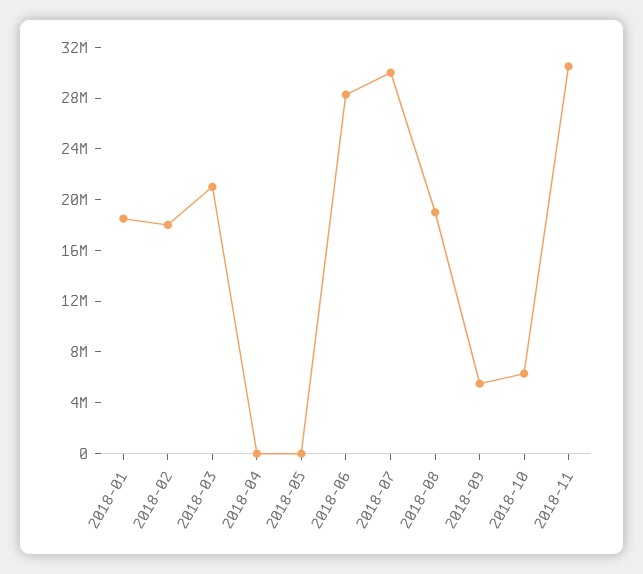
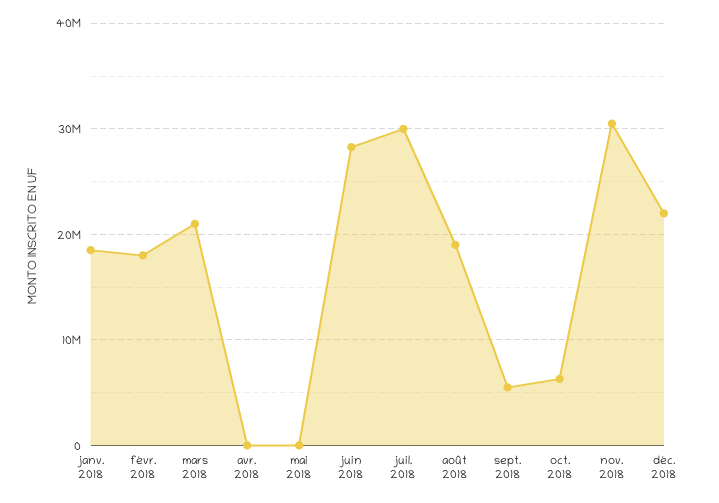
déc. 2018: none -> 22000000

